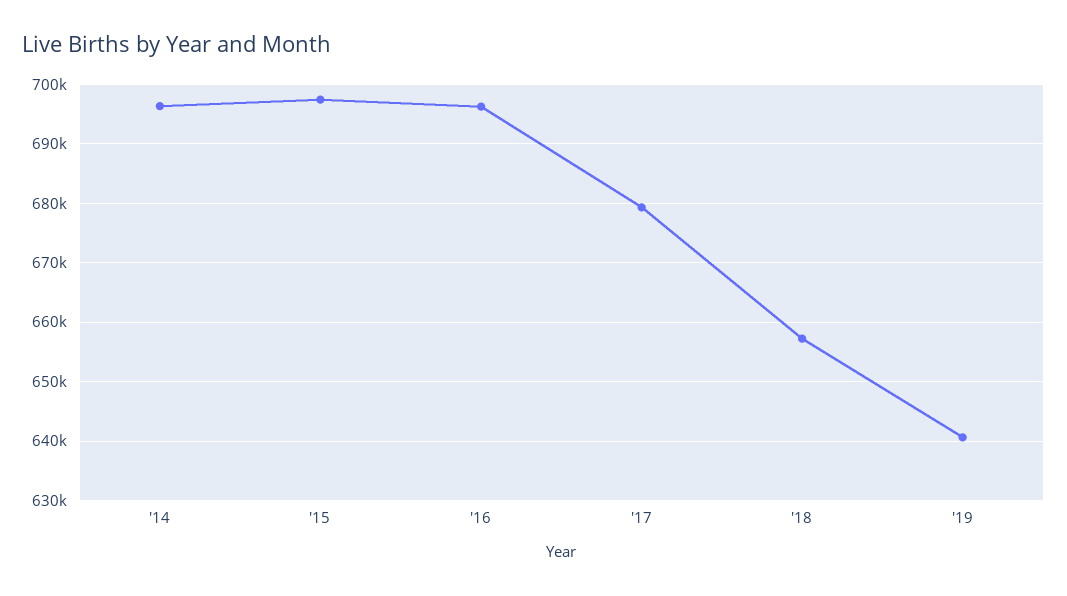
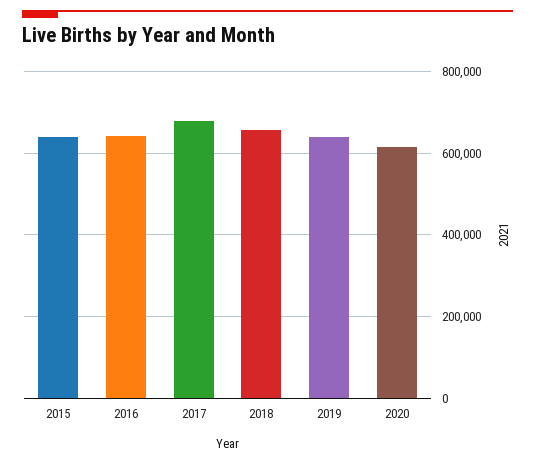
'14: 696000 -> none
'15: 698000 -> 640000
'16: 696000 -> 640000
2020: none -> 620000

